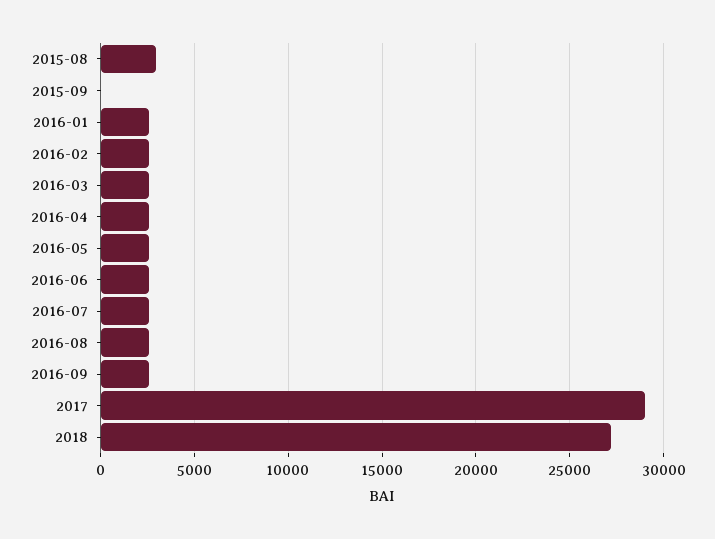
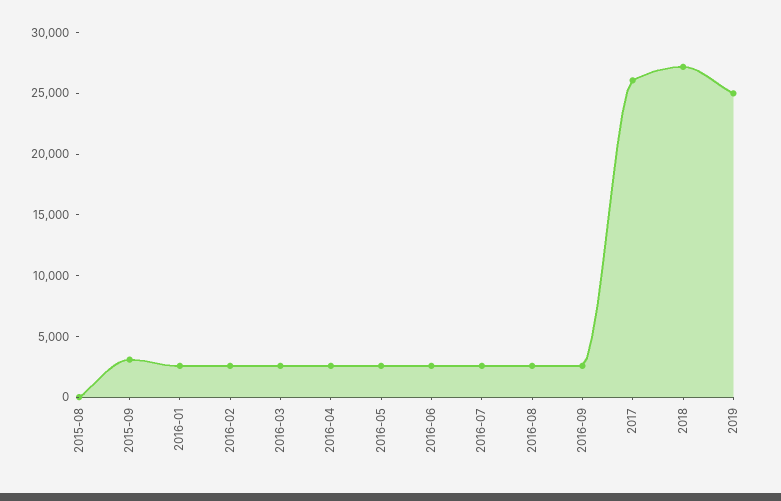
2015-08: 3000 -> 0
2015-09: 0 -> 3000
2017: 29000 -> 26000
2019: none -> 25000

